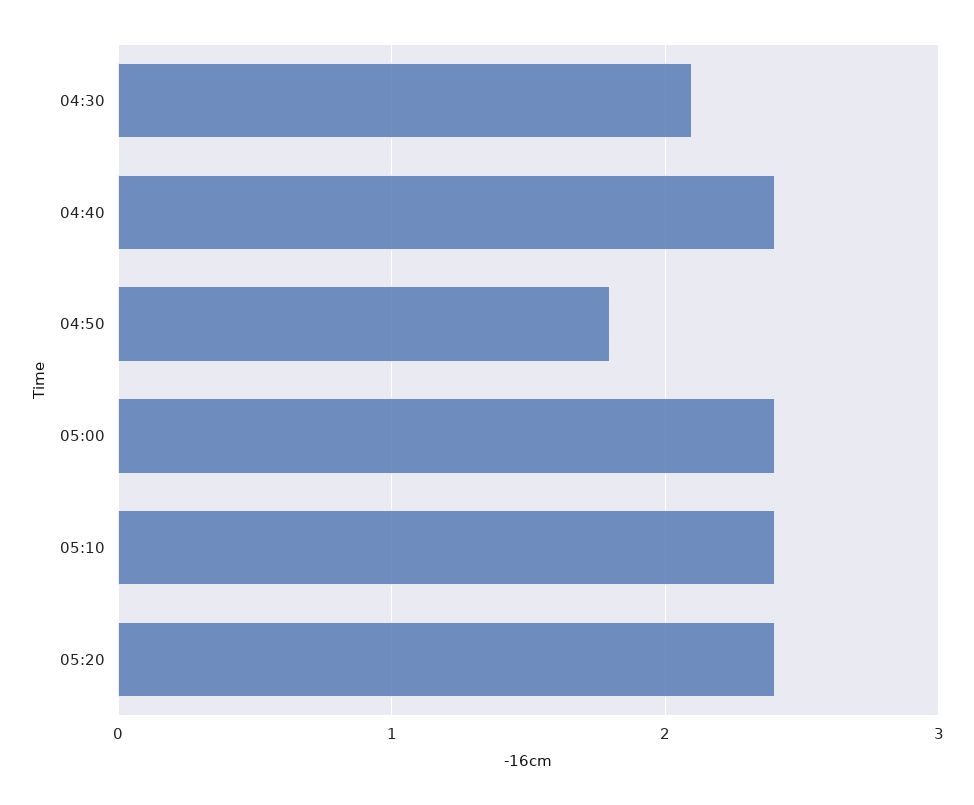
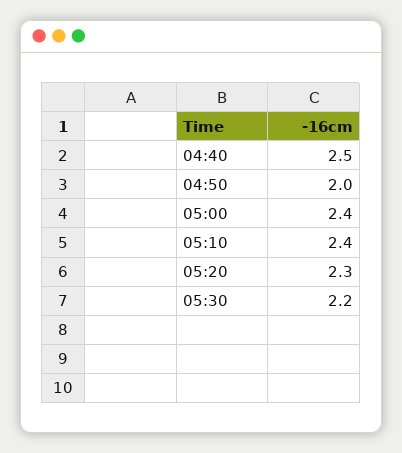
04:30: 2.1 -> none
04:40: 2.4 -> 2.5
04:50: 1.8 -> 2
05:20: 2.4 -> 2.3
05:30: none -> 2.2

